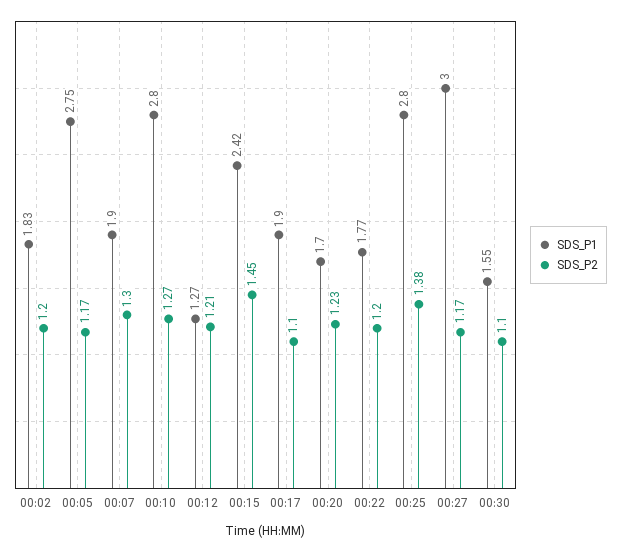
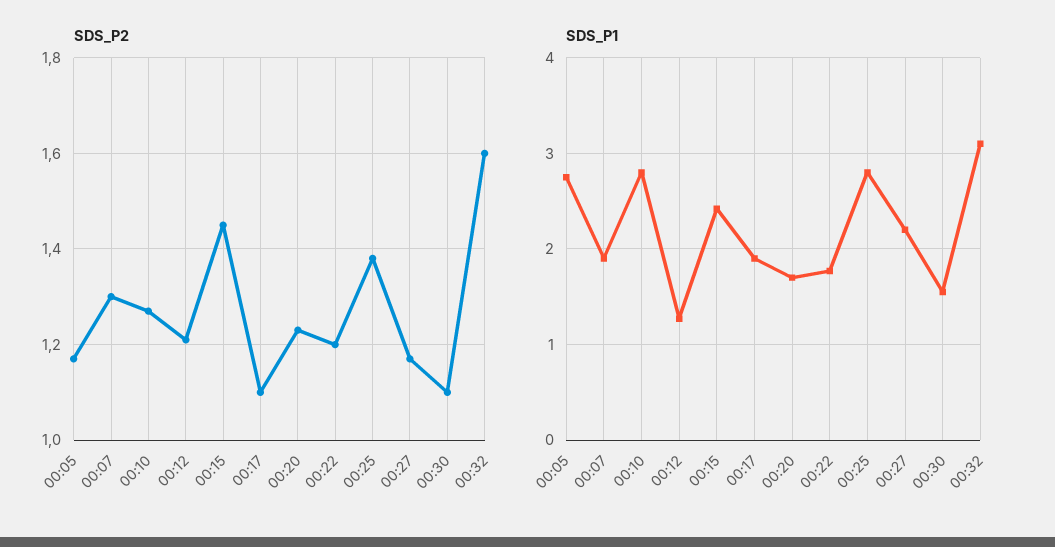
SDS_P1, 00:02: 1.83 -> none
SDS_P2, 00:02: 1.2 -> none
SDS_P1, 00:27: 3 -> 2.2
SDS_P2, 00:32: none -> 1.6
SDS_P1, 00:32: none -> 3.1

